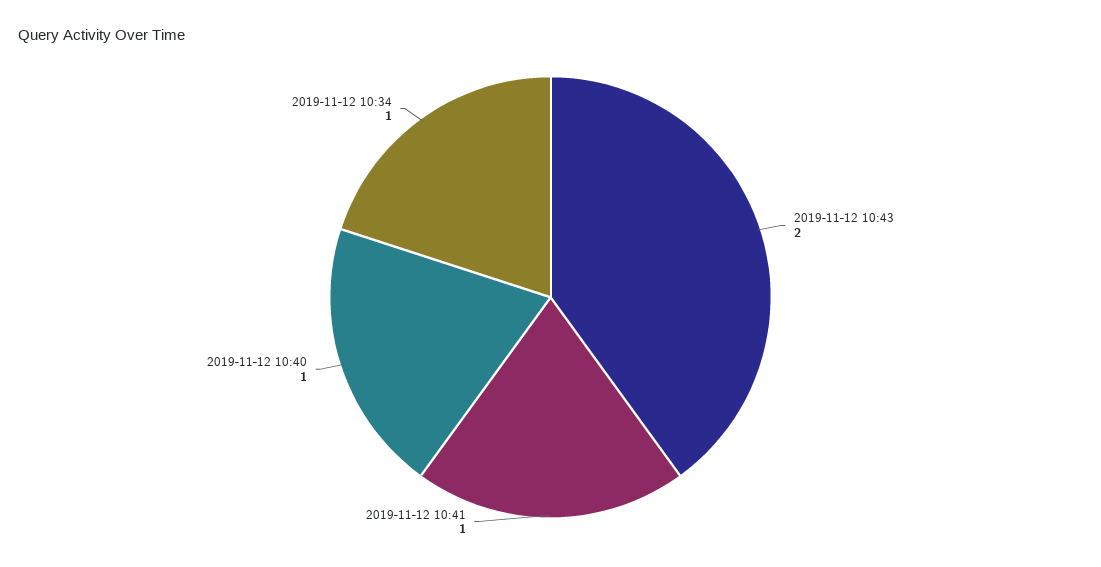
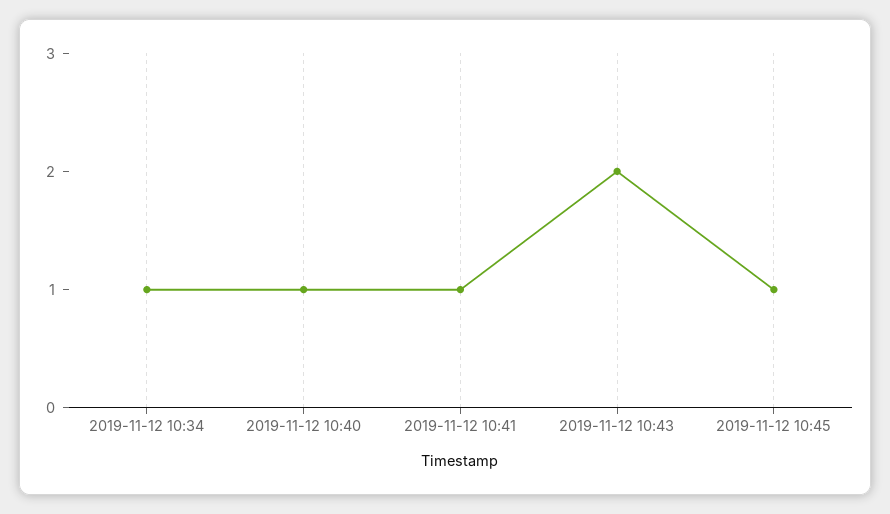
2019-11-12 10:45: none -> 1

